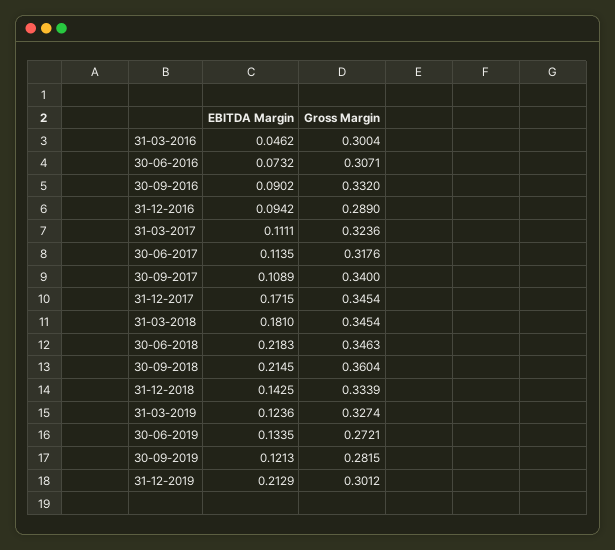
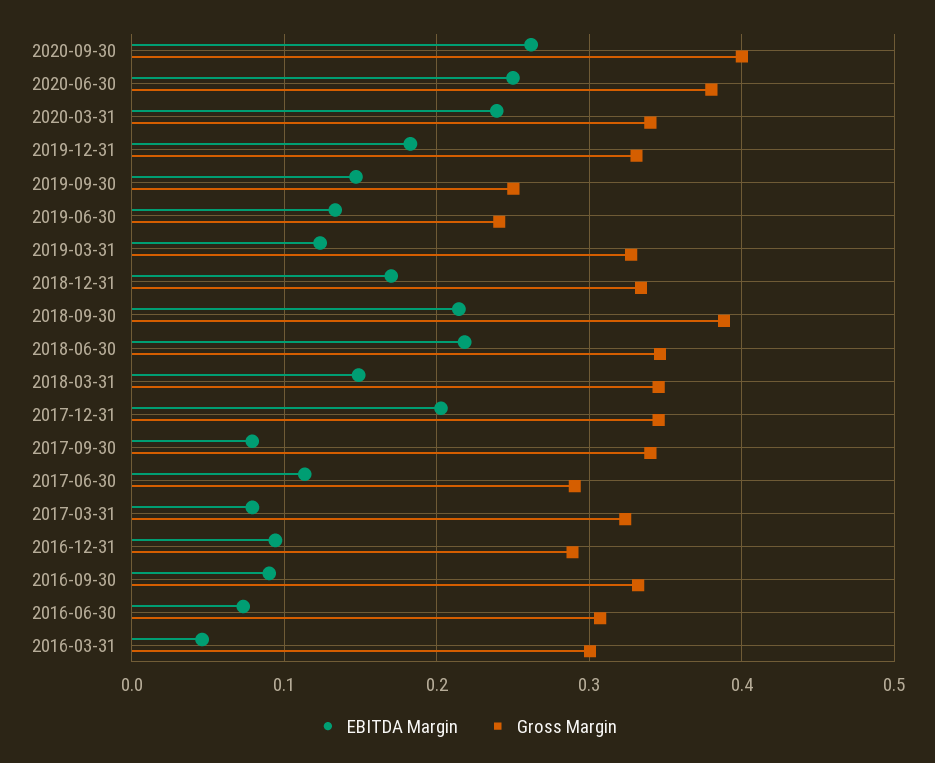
EBITDA Margin, 31-03-2017: 0.1111 -> 0.08
Gross Margin, 30-06-2017: 0.3176 -> 0.29
EBITDA Margin, 30-09-2017: 0.1089 -> 0.08
EBITDA Margin, 31-12-2017: 0.1715 -> 0.2
EBITDA Margin, 31-03-2018: 0.181 -> 0.15
Gross Margin, 30-09-2018: 0.3604 -> 0.39
EBITDA Margin, 31-12-2018: 0.1425 -> 0.17
Gross Margin, 30-06-2019: 0.2721 -> 0.24
EBITDA Margin, 30-09-2019: 0.1213 -> 0.15
Gross Margin, 30-09-2019: 0.2815 -> 0.25
EBITDA Margin, 31-12-2019: 0.2129 -> 0.18
Gross Margin, 31-12-2019: 0.3012 -> 0.33
EBITDA Margin, 2020-09-30: none -> 0.26
Gross Margin, 2020-09-30: none -> 0.4
EBITDA Margin, 2020-06-30: none -> 0.25
Gross Margin, 2020-06-30: none -> 0.38
EBITDA Margin, 2020-03-31: none -> 0.24
Gross Margin, 2020-03-31: none -> 0.34

